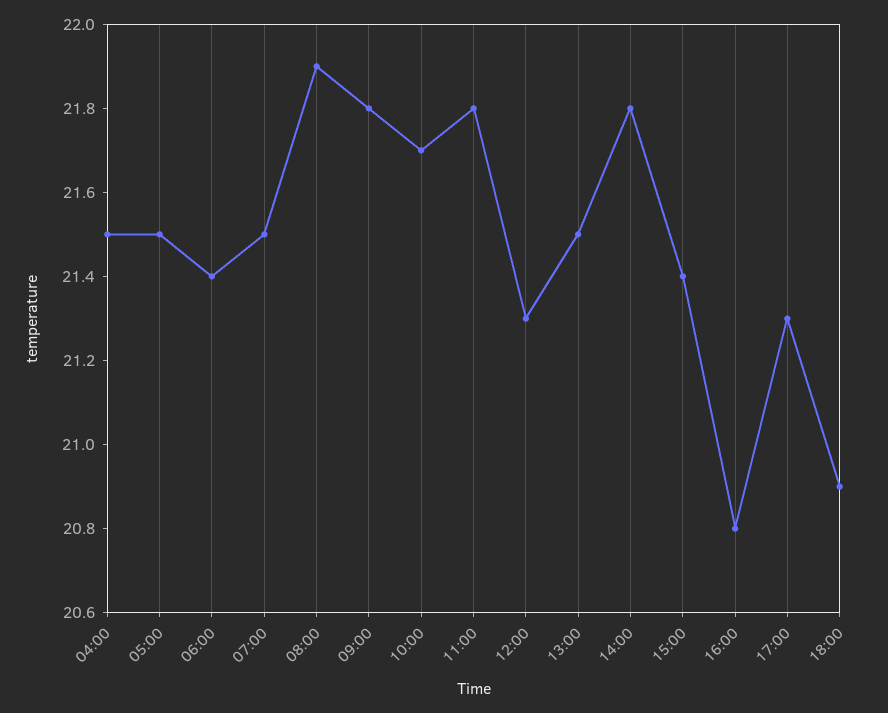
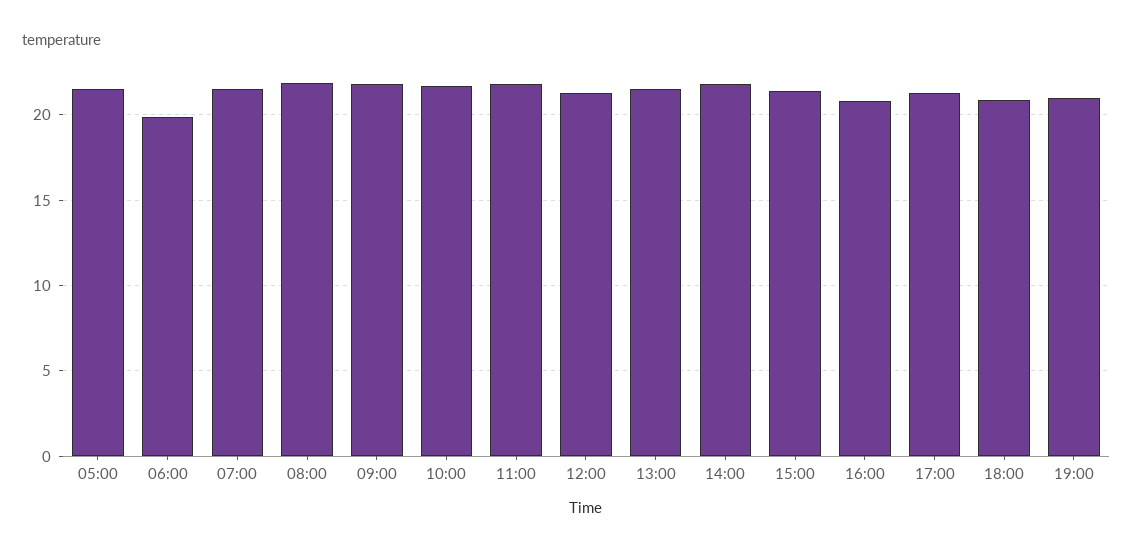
04:00: 21.5 -> none
06:00: 21.4 -> 20
19:00: none -> 21

